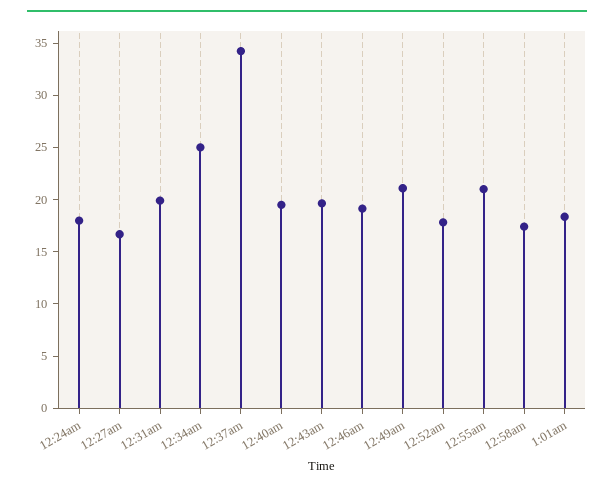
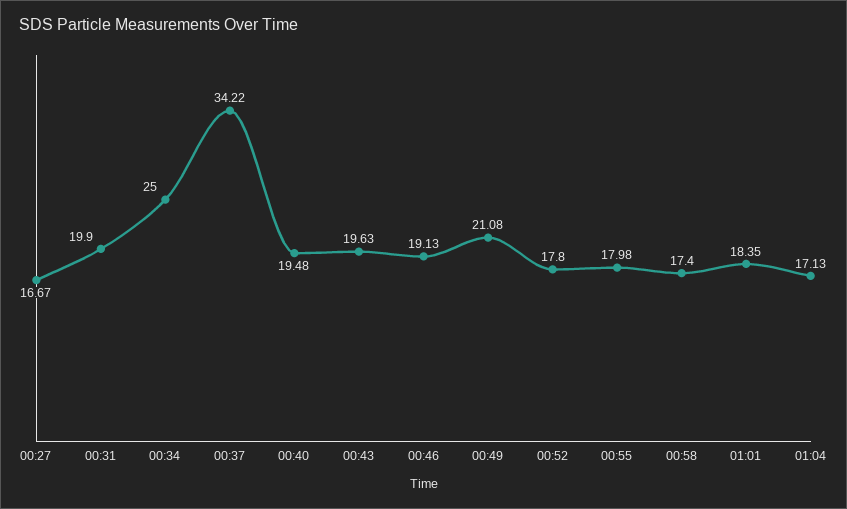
12:24am: 18 -> none
12:55am: 21 -> 17.98
01:04: none -> 17.13

